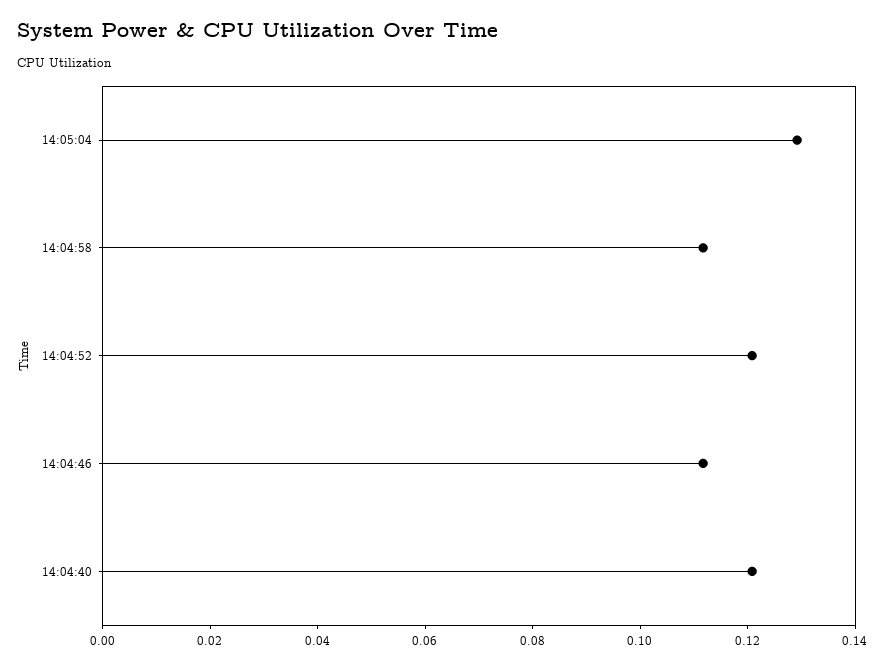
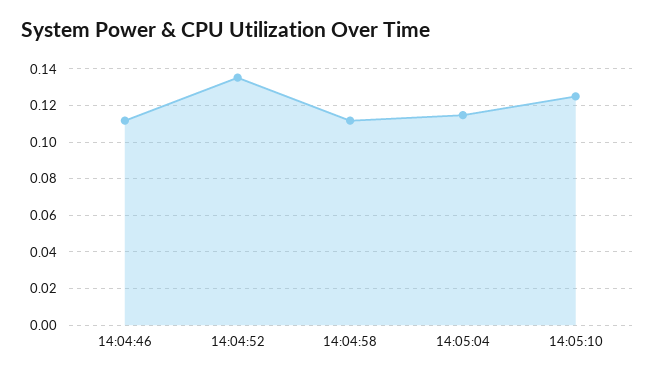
14:05:04: 0.13 -> 0.115
14:04:52: 0.12 -> 0.135
14:04:40: 0.12 -> none
14:05:10: none -> 0.125

